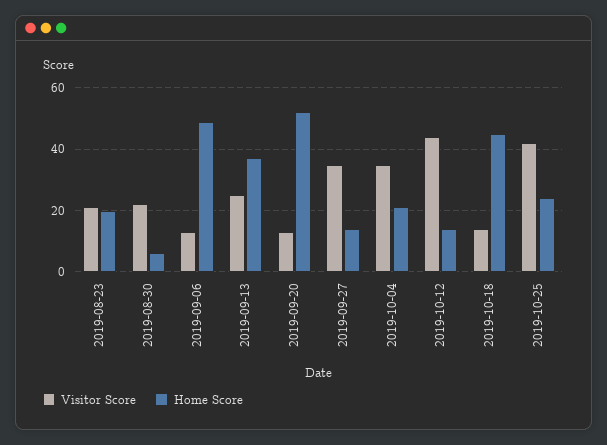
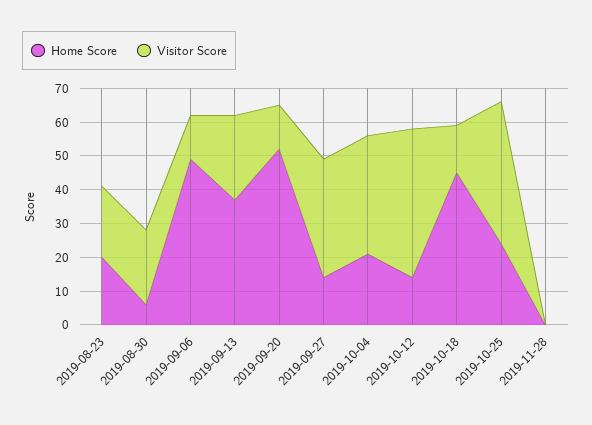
Home Score, 2019-11-28: none -> 0
Visitor Score, 2019-11-28: none -> 0

